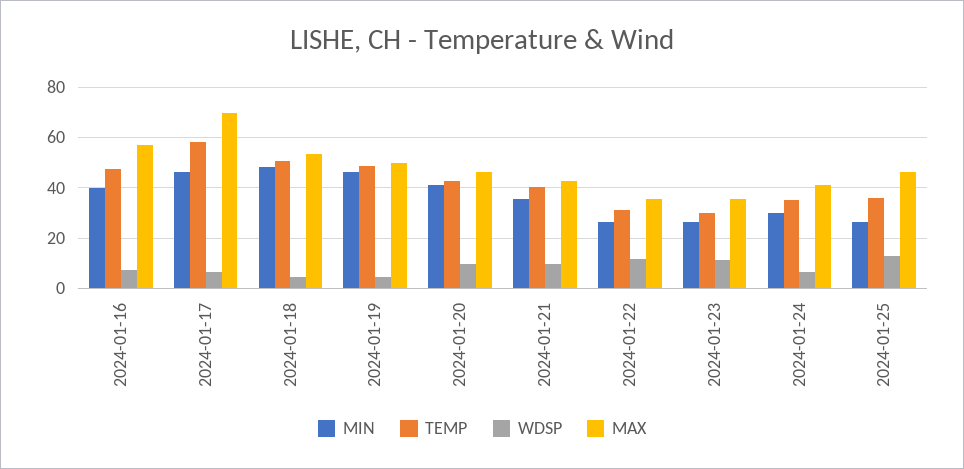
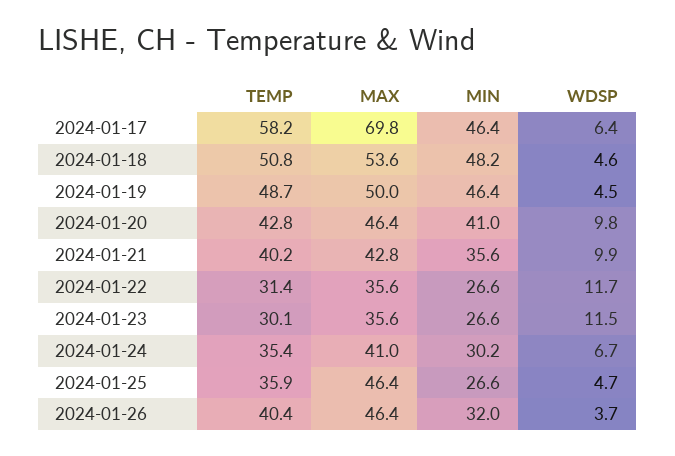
MIN, 2024-01-16: 40 -> none
TEMP, 2024-01-16: 47.5 -> none
WDSP, 2024-01-16: 7.5 -> none
MAX, 2024-01-16: 57.5 -> none
WDSP, 2024-01-25: 12.5 -> 4.7
TEMP, 2024-01-26: none -> 40.4
MAX, 2024-01-26: none -> 46.4
MIN, 2024-01-26: none -> 32
WDSP, 2024-01-26: none -> 3.7

